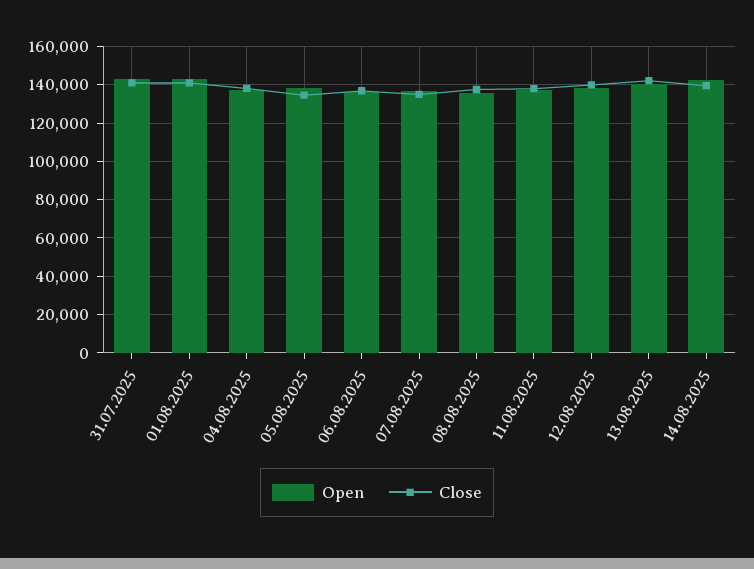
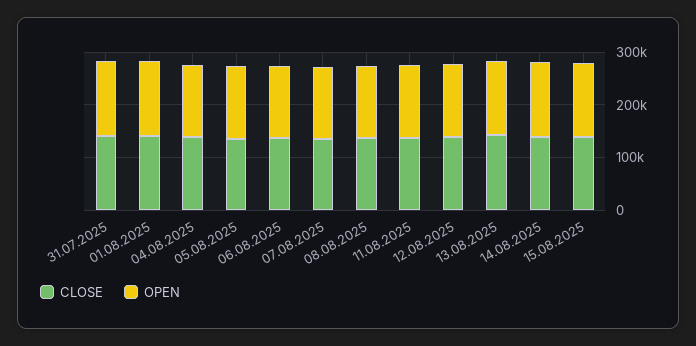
Close, 15.08.2025: none -> 140000
Open, 15.08.2025: none -> 140000

